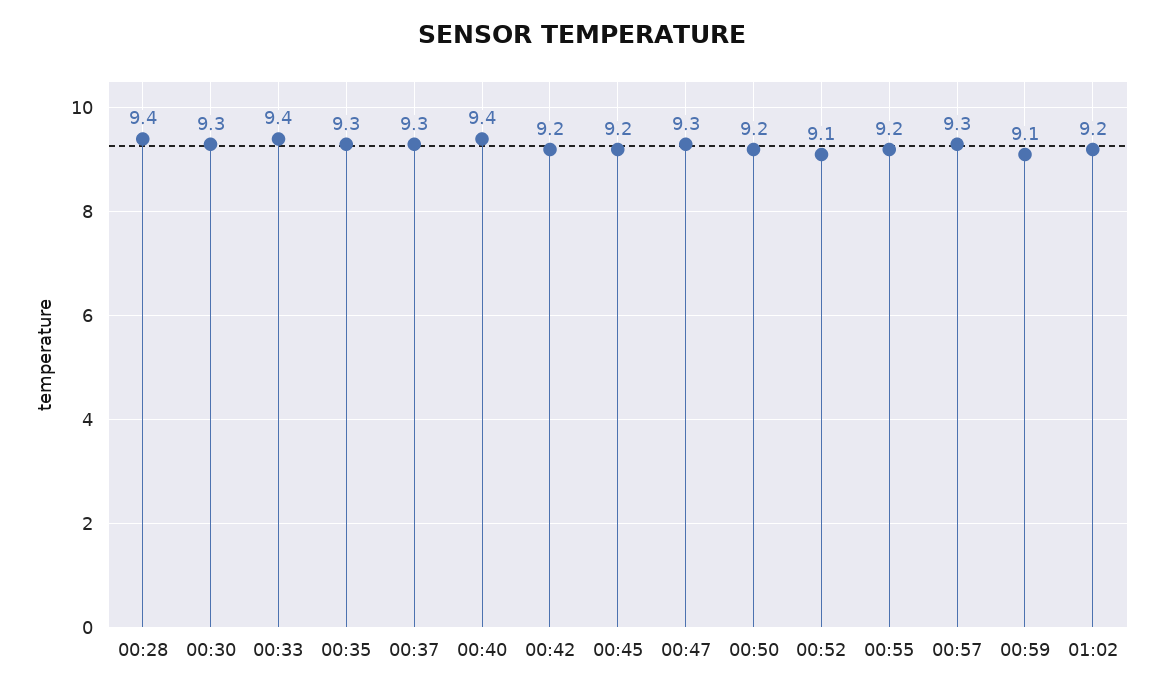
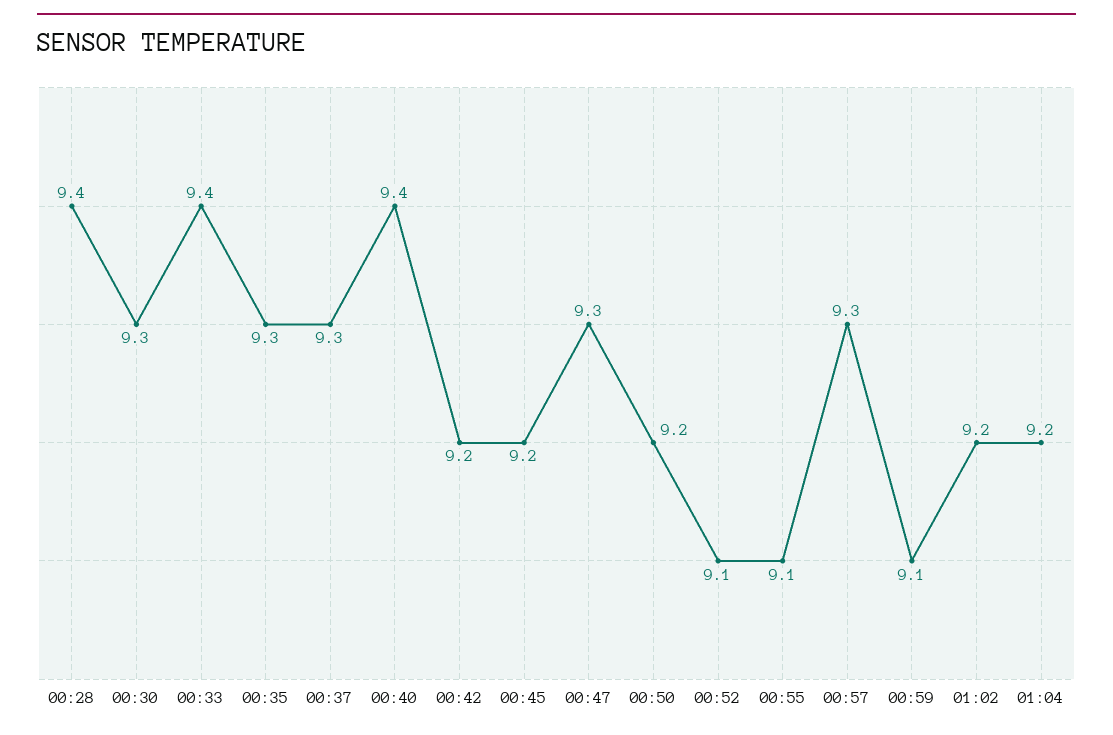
00:55: 9.2 -> 9.1
01:04: none -> 9.2

